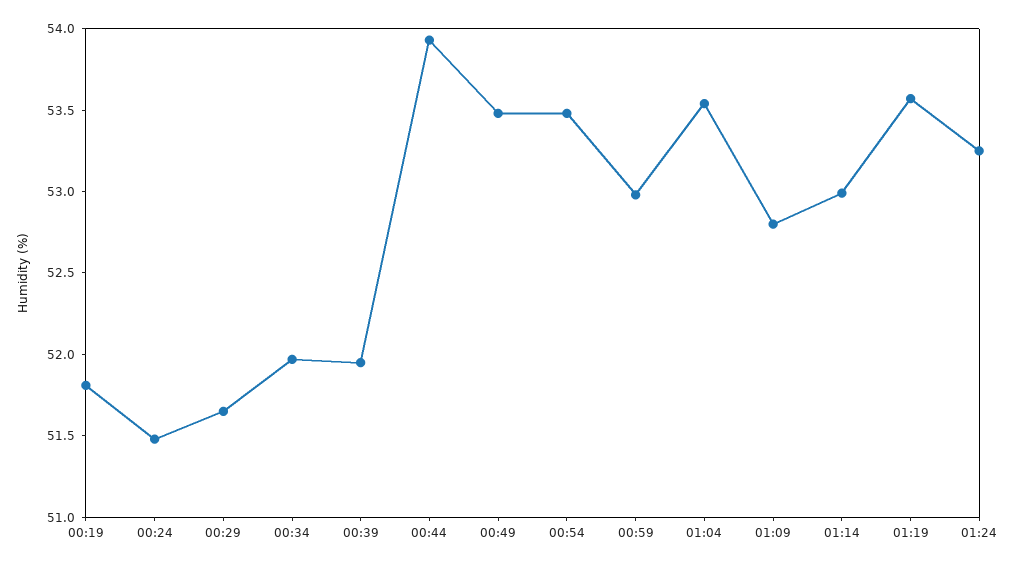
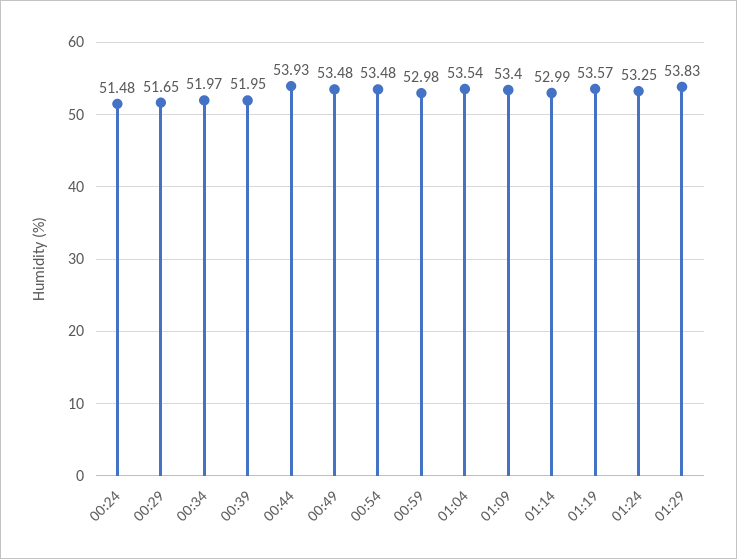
00:19: 51.8 -> none
01:09: 52.8 -> 53.4
01:29: none -> 53.83

